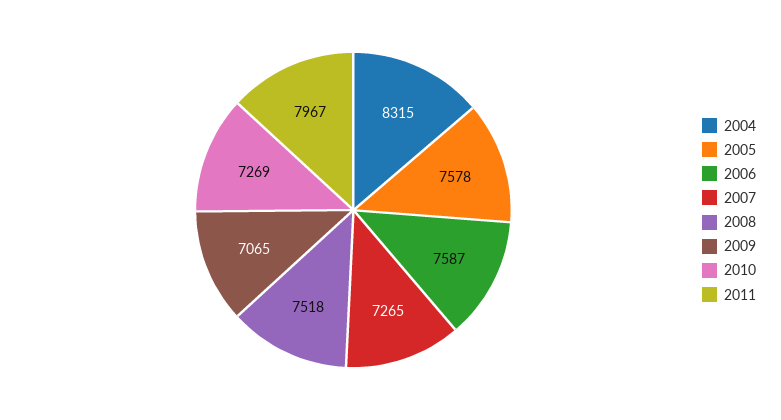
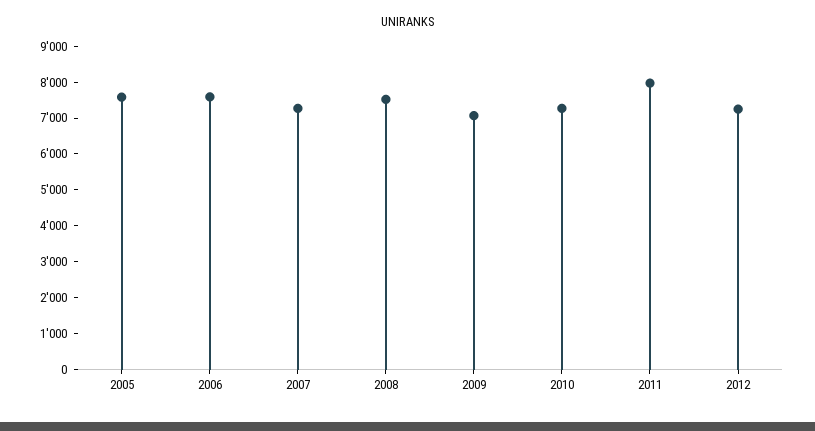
2004: 8315 -> none
2012: none -> 7250

